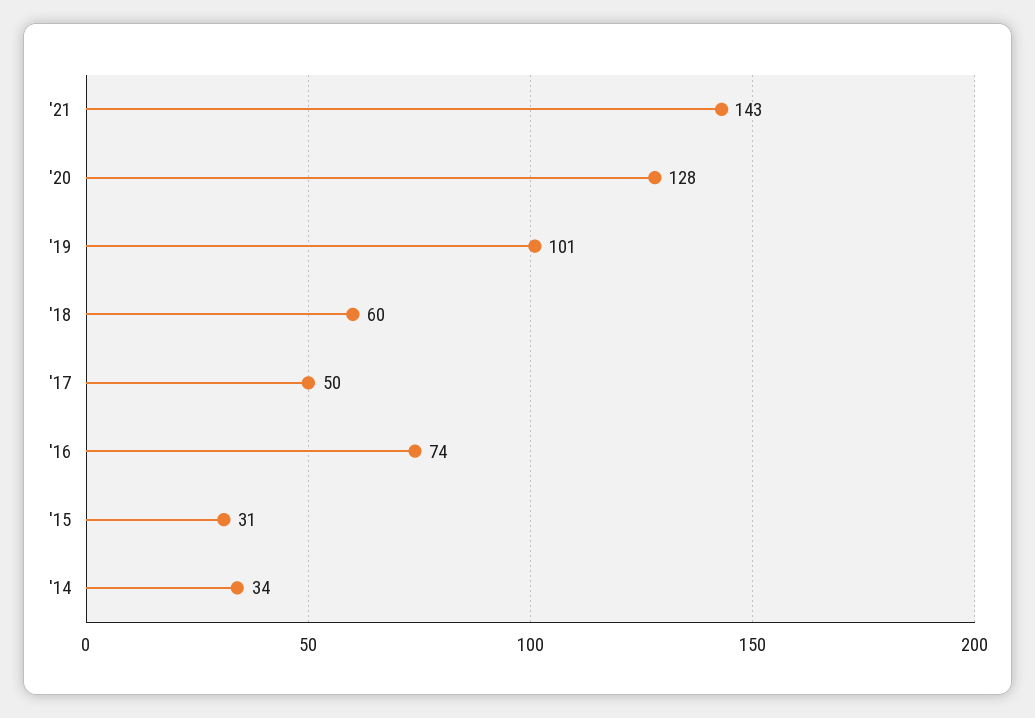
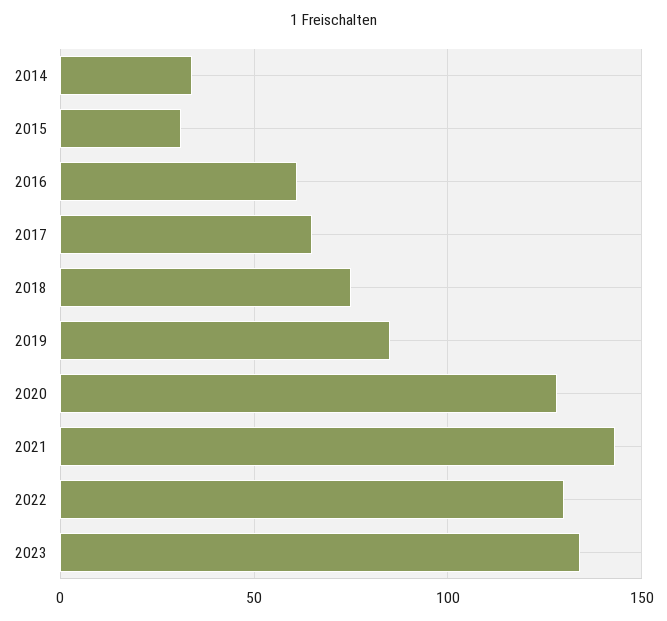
'19: 101 -> 85
'18: 60 -> 75
'17: 50 -> 65
'16: 74 -> 60
2022: none -> 130
2023: none -> 135

